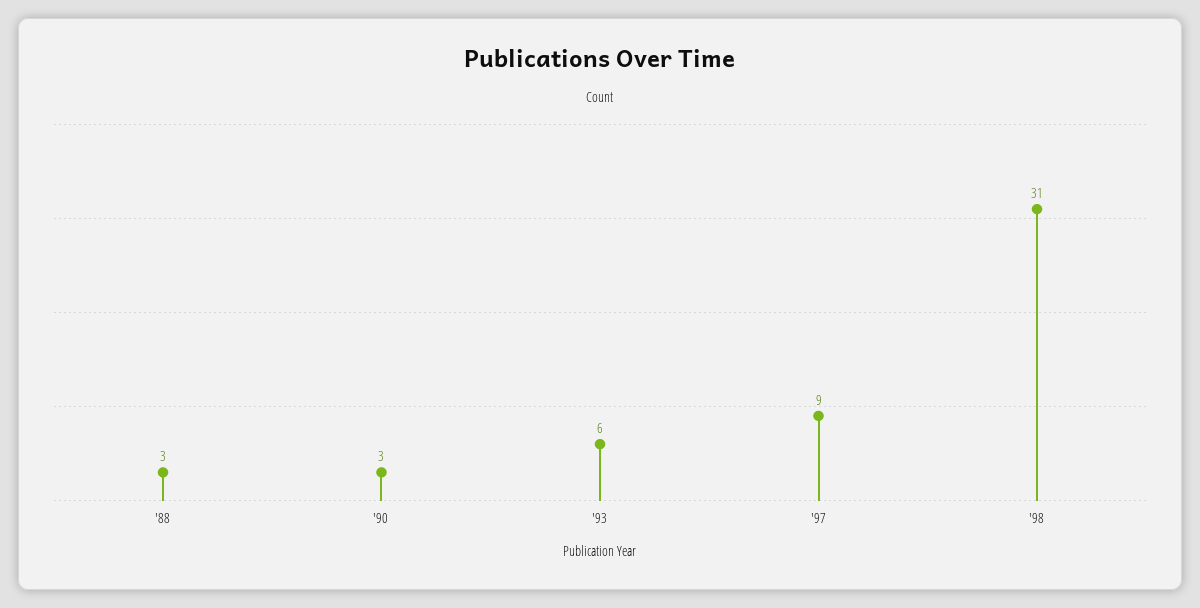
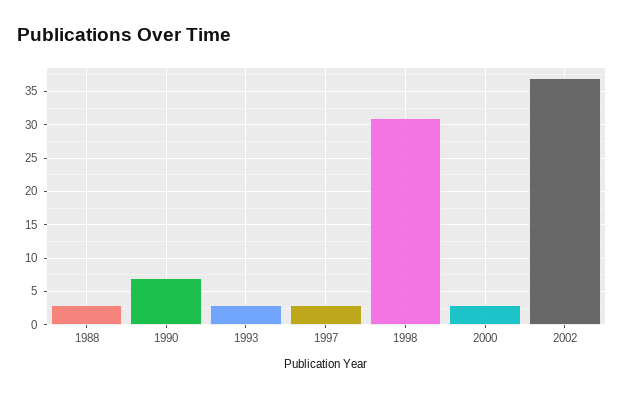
'90: 3 -> 7
'93: 6 -> 3
'97: 9 -> 3
2000: none -> 3
2002: none -> 37

